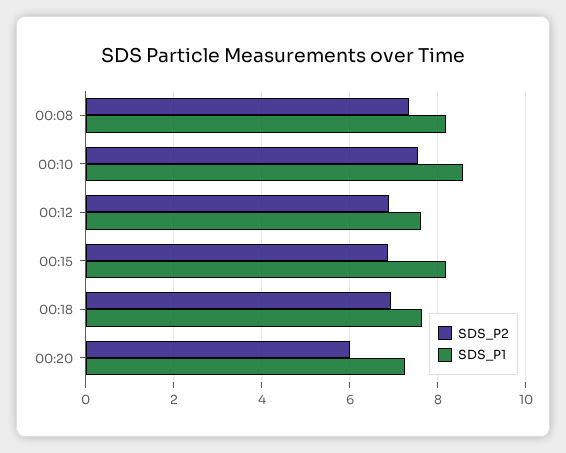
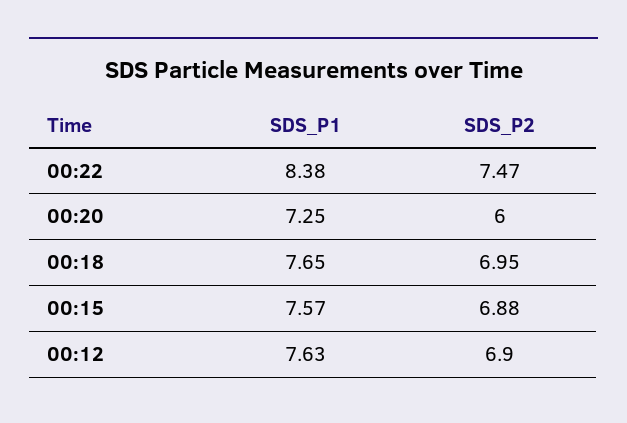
SDS_P2, 00:08: 7.4 -> none
SDS_P1, 00:08: 8.2 -> none
SDS_P2, 00:10: 7.6 -> none
SDS_P1, 00:10: 8.6 -> none
SDS_P1, 00:15: 8.2 -> 7.57
SDS_P1, 00:22: none -> 8.38
SDS_P2, 00:22: none -> 7.47

